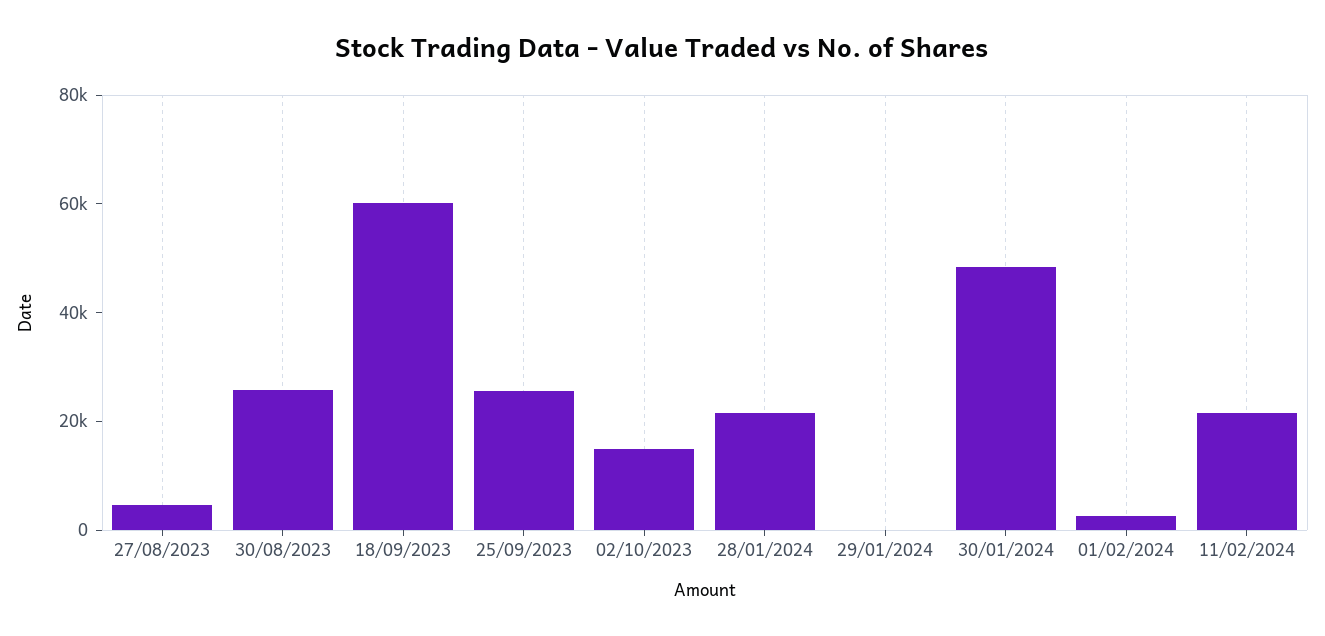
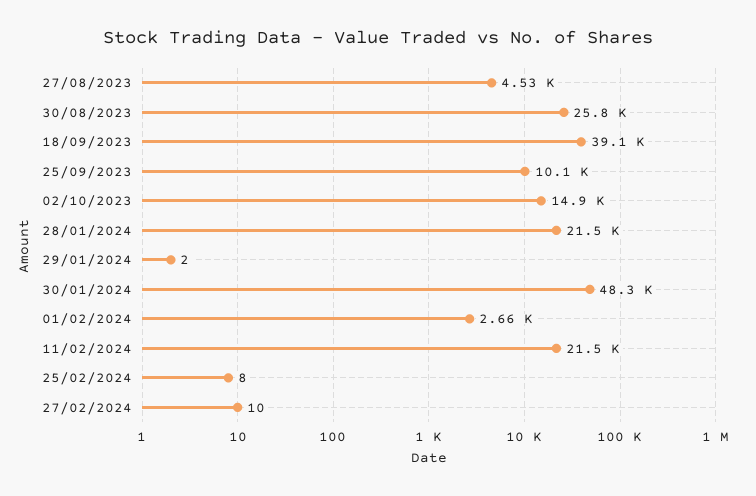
18/09/2023: 60000 -> 39100
25/09/2023: 25000 -> 10100
25/02/2024: none -> 8
27/02/2024: none -> 10

